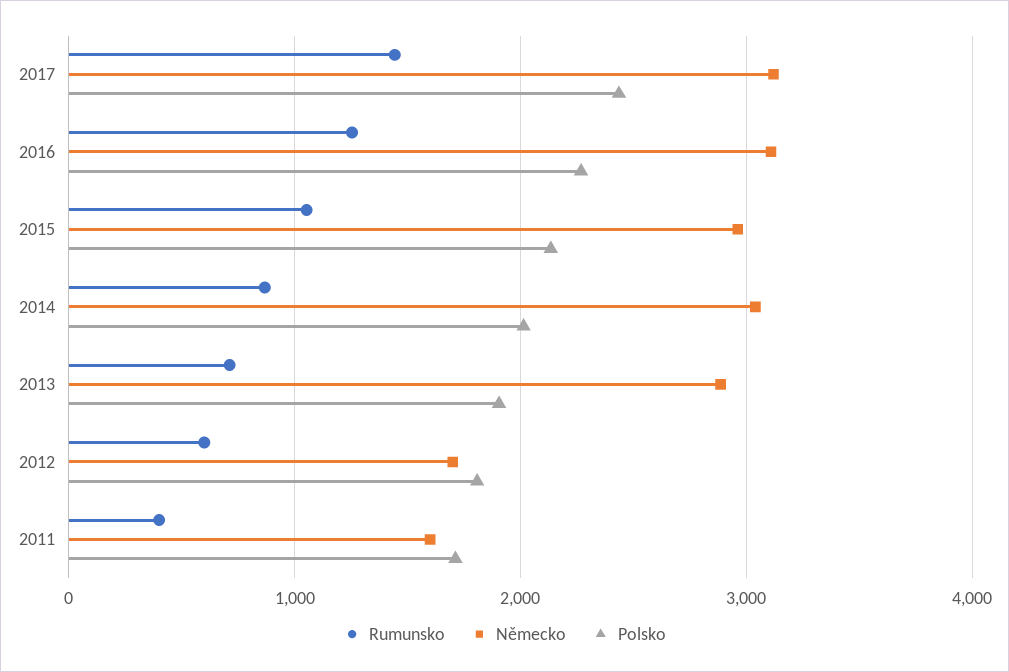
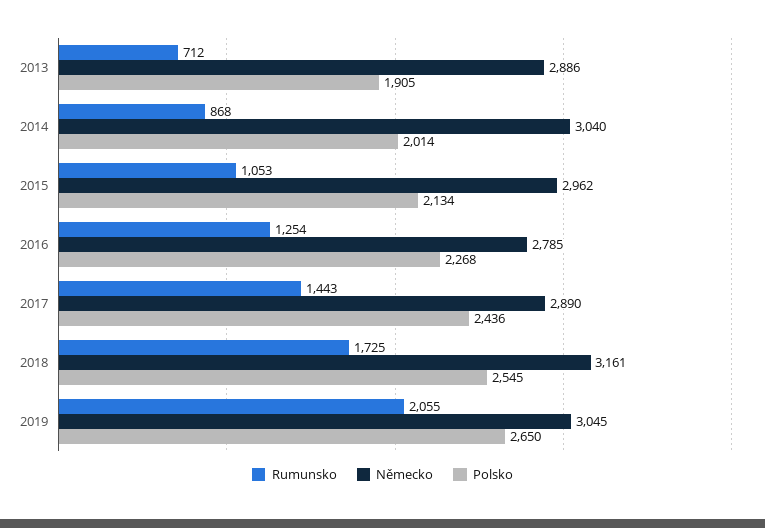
Německo, 2017: 3100 -> 2890
Německo, 2016: 3100 -> 2785
Rumunsko, 2012: 600 -> none
Německo, 2012: 1700 -> none
Polsko, 2012: 1800 -> none
Rumunsko, 2011: 400 -> none
Německo, 2011: 1600 -> none
Polsko, 2011: 1700 -> none
Rumunsko, 2018: none -> 1725
Německo, 2018: none -> 3161
Polsko, 2018: none -> 2545
Rumunsko, 2019: none -> 2055
Německo, 2019: none -> 3045
Polsko, 2019: none -> 2650

